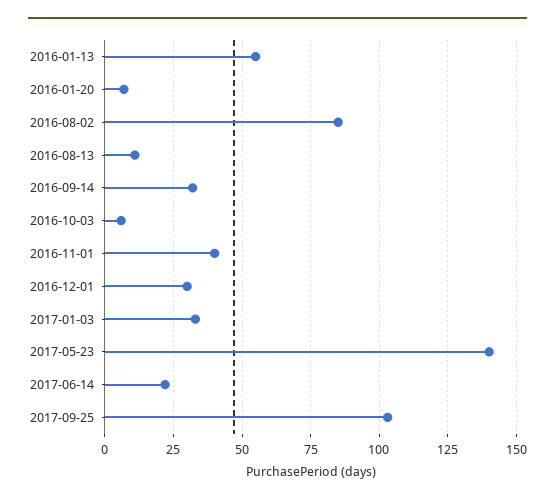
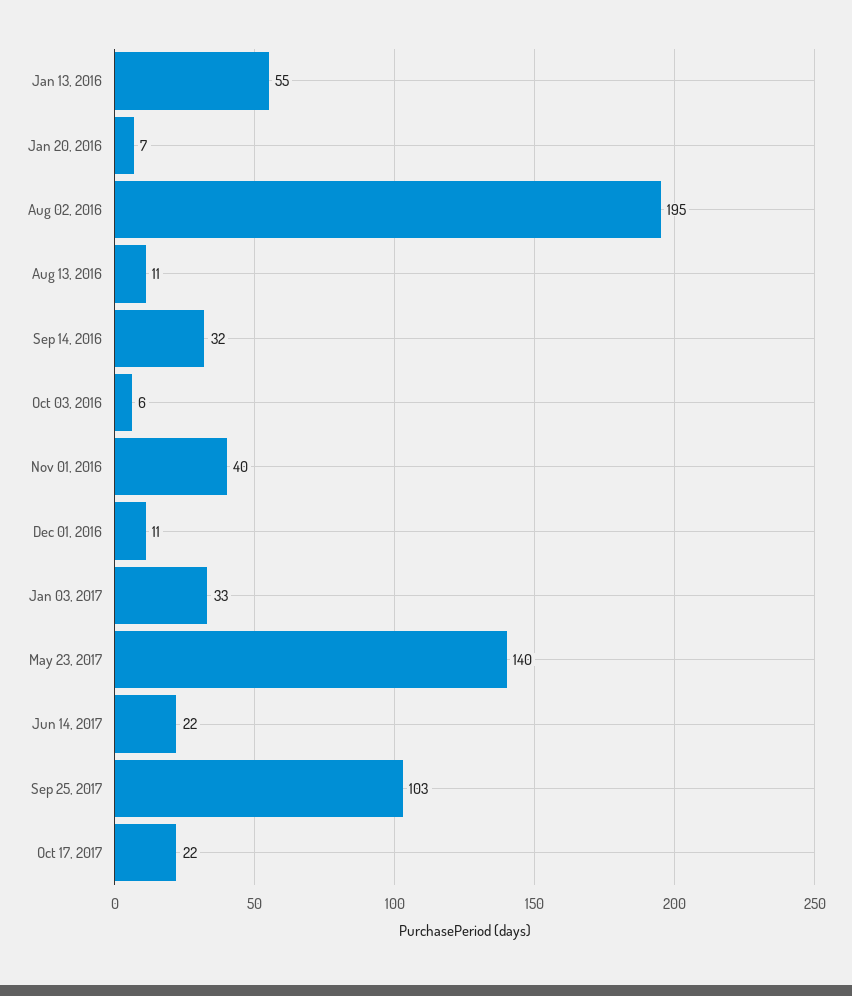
2016-08-02: 85 -> 195
2016-12-01: 30 -> 11
Oct 17, 2017: none -> 22

